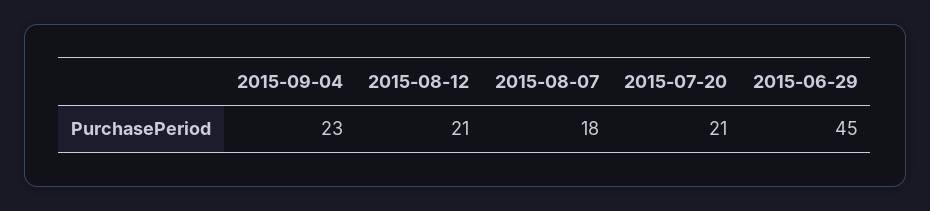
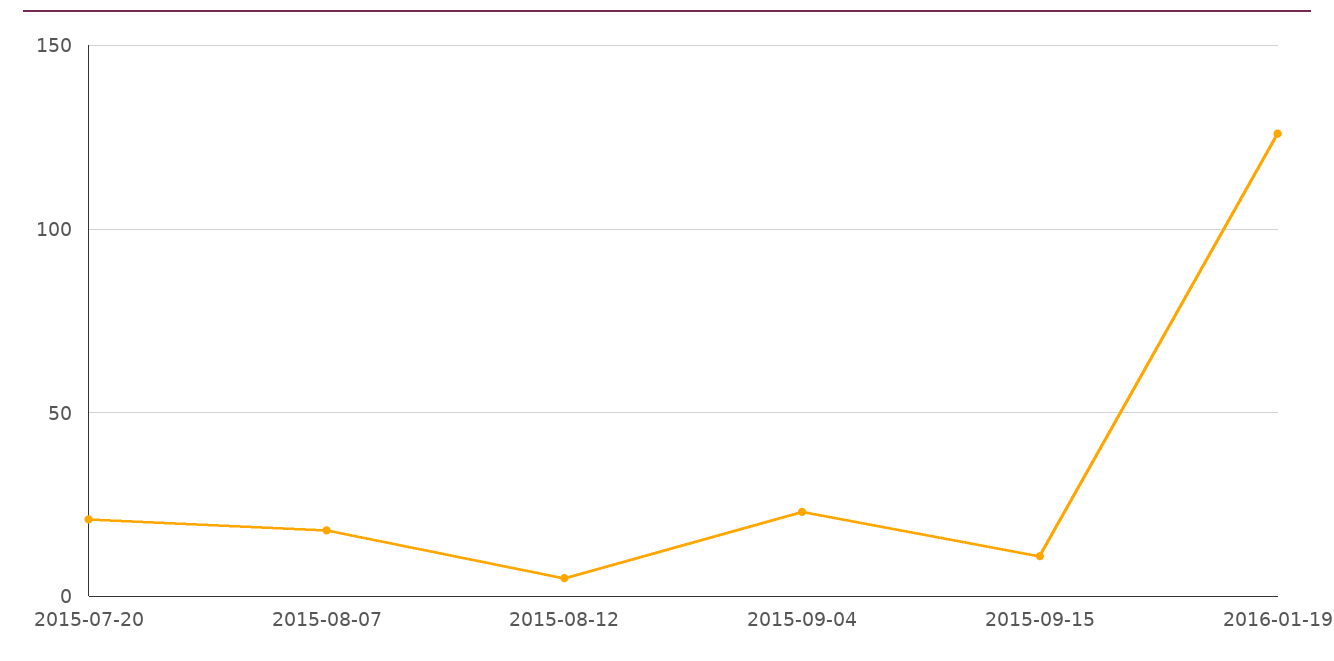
2015-08-12: 21 -> 5
2015-06-29: 45 -> none
2015-09-15: none -> 10
2016-01-19: none -> 125

